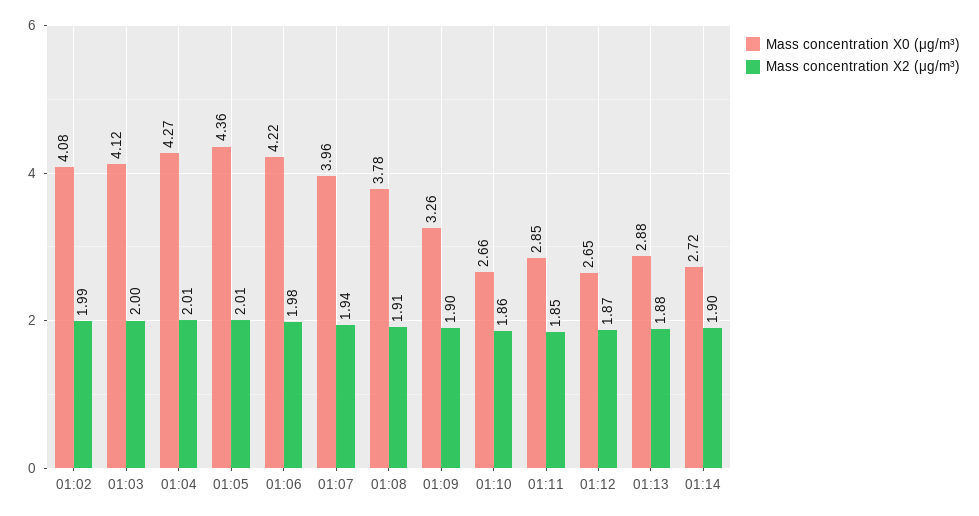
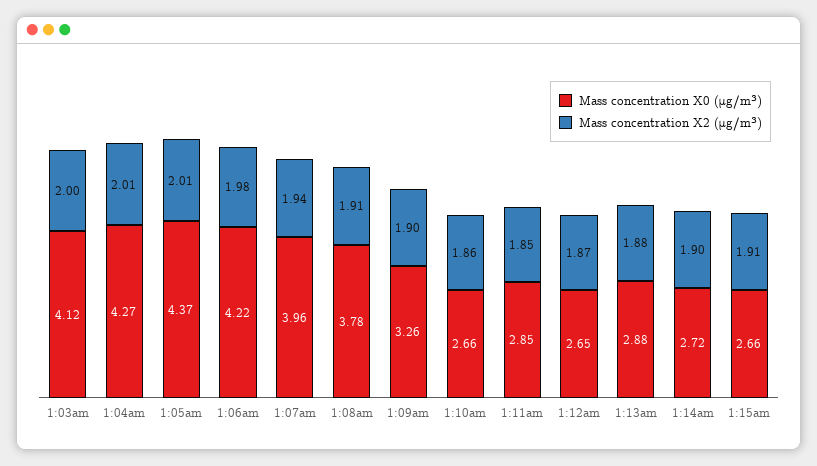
Mass concentration X0 (μg/m³), 01:02: 4.08 -> none
Mass concentration X2 (μg/m³), 01:02: 1.99 -> none
Mass concentration X0 (μg/m³), 01:05: 4.36 -> 4.37
Mass concentration X0 (μg/m³), 1:15am: none -> 2.66
Mass concentration X2 (μg/m³), 1:15am: none -> 1.91

